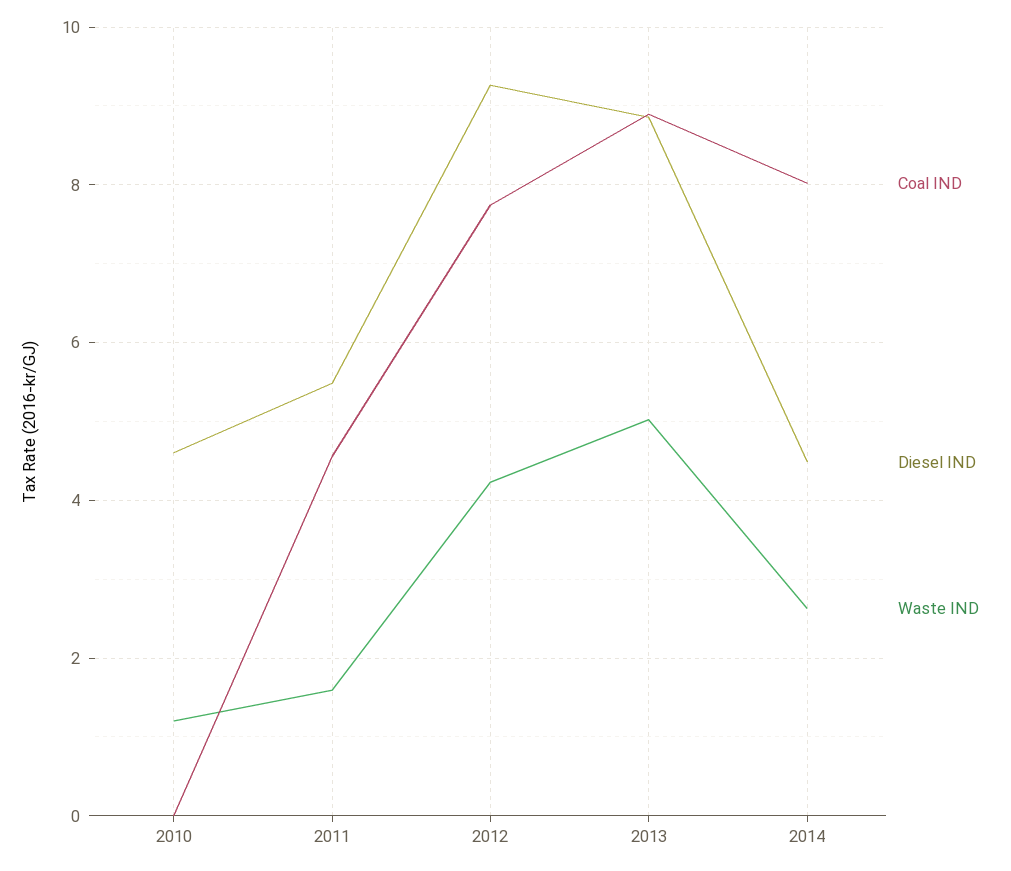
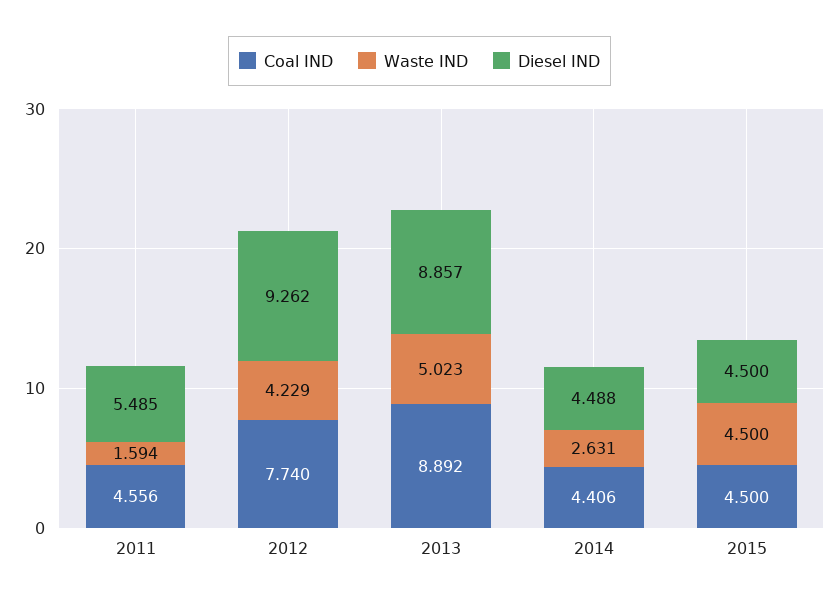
Coal IND, 2010: 0 -> none
Diesel IND, 2010: 4.6 -> none
Waste IND, 2010: 1.2 -> none
Coal IND, 2014: 8 -> 4.406
Coal IND, 2015: none -> 4.5
Waste IND, 2015: none -> 4.5
Diesel IND, 2015: none -> 4.5

